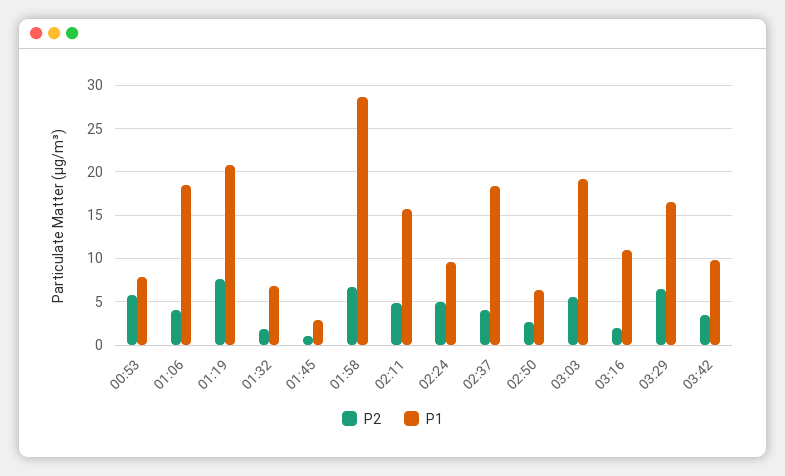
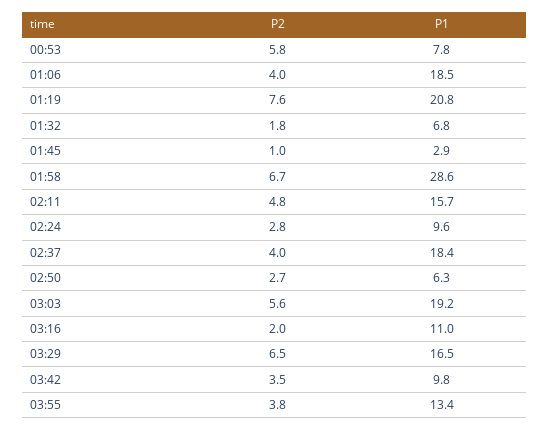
P2, 02:24: 5 -> 2.8
P2, 03:55: none -> 3.8
P1, 03:55: none -> 13.4

